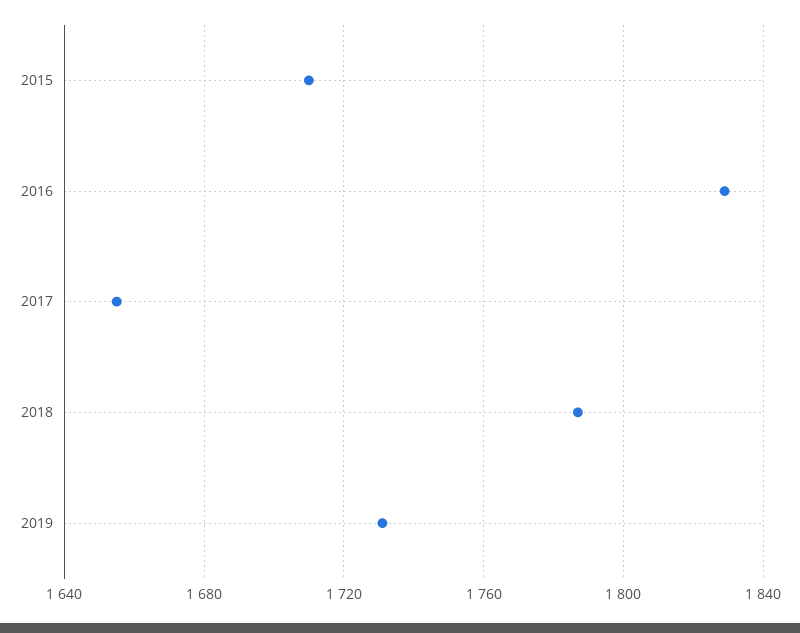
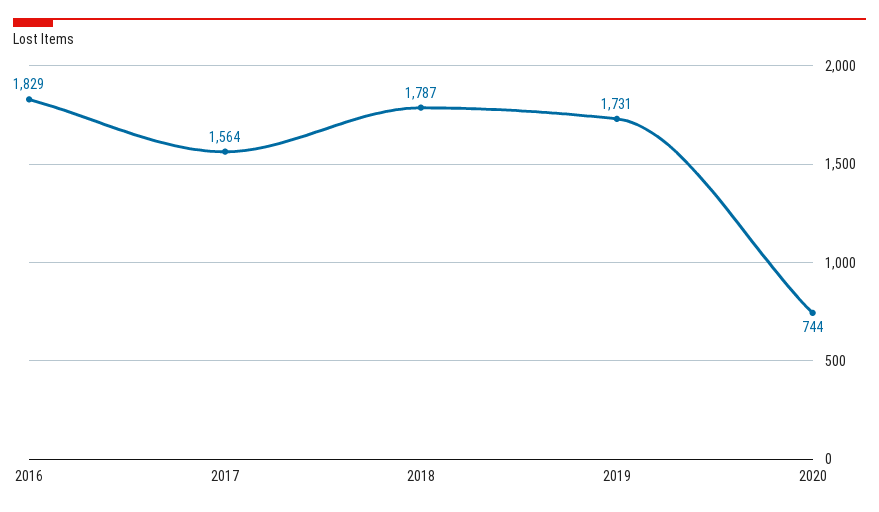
2015: 1710 -> none
2017: 1655 -> 1564
2020: none -> 744

